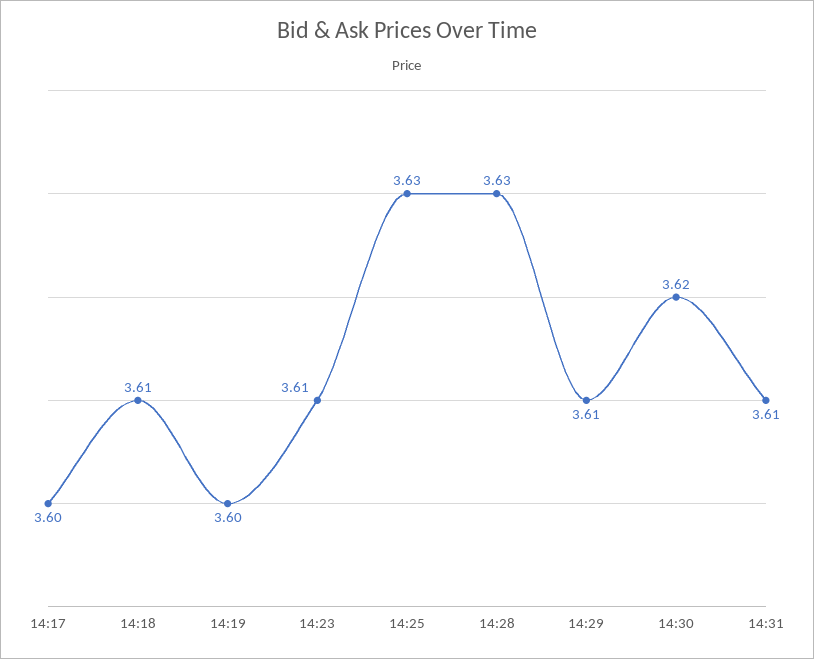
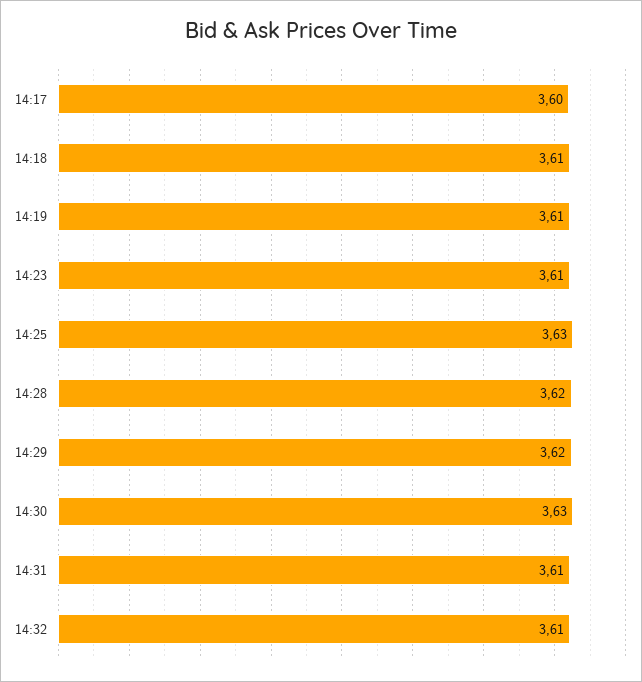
14:19: 3.6 -> 3.61
14:28: 3.63 -> 3.62
14:29: 3.61 -> 3.62
14:30: 3.62 -> 3.63
14:32: none -> 3.61

